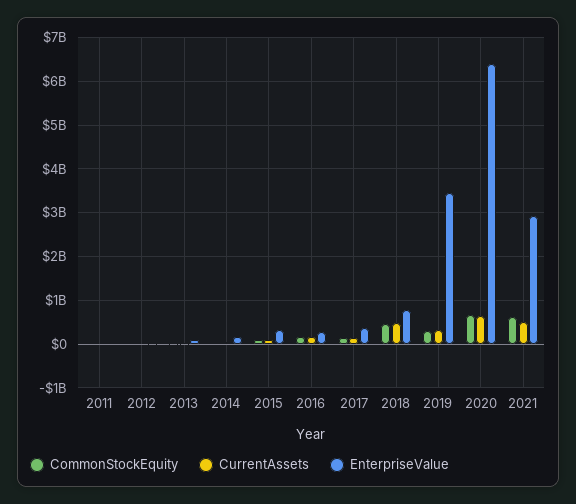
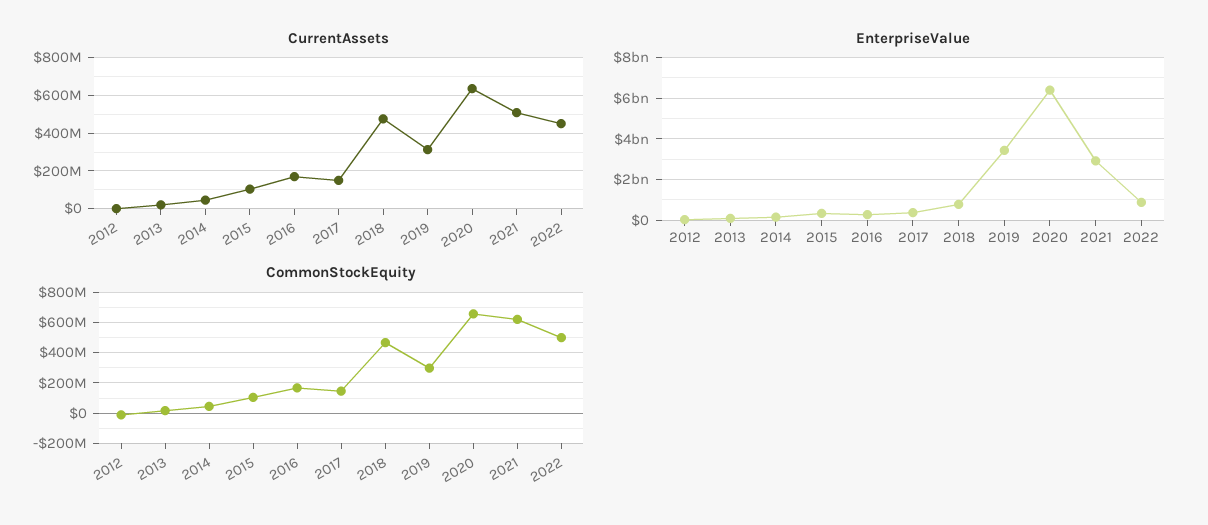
CommonStockEquity, 2011: 0 -> none
CurrentAssets, 2011: 0 -> none
EnterpriseValue, 2011: 0 -> none
CurrentAssets, 2022: none -> 450000000
EnterpriseValue, 2022: none -> 1000000000
CommonStockEquity, 2022: none -> 500000000

